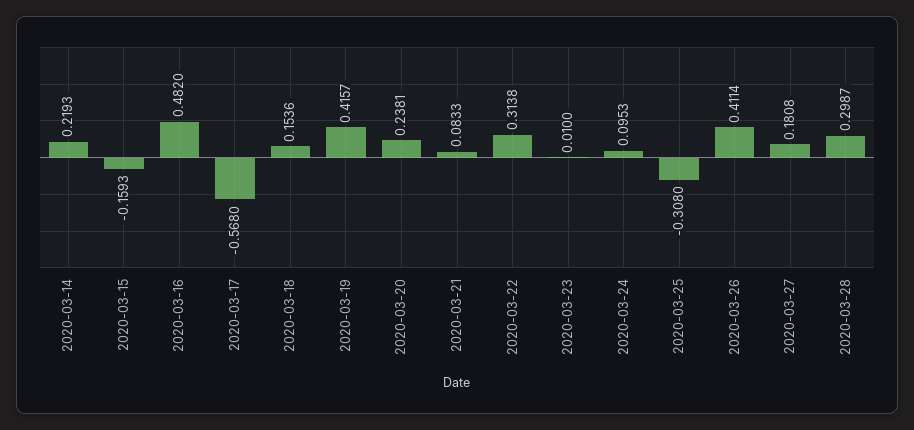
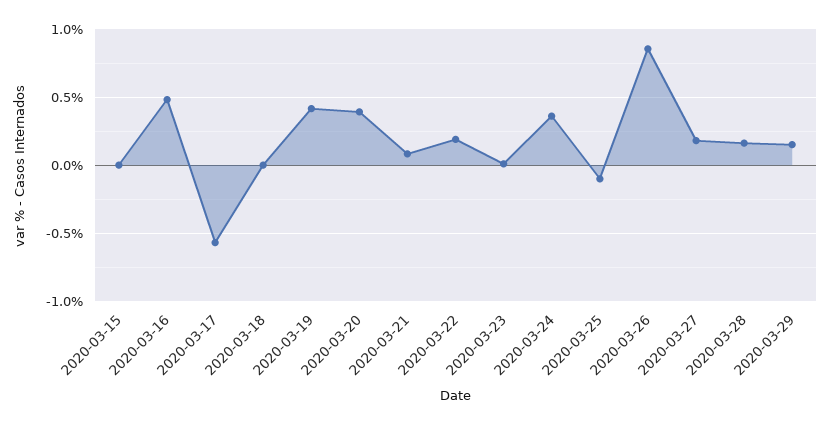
2020-03-14: 0.2193 -> none
2020-03-15: -0.1593 -> 0
2020-03-18: 0.1536 -> 0
2020-03-20: 0.2381 -> 0.4
2020-03-22: 0.3138 -> 0.2
2020-03-24: 0.0953 -> 0.35
2020-03-25: -0.308 -> -0.1
2020-03-26: 0.4114 -> 0.85
2020-03-28: 0.2987 -> 0.15
2020-03-29: none -> 0.15

